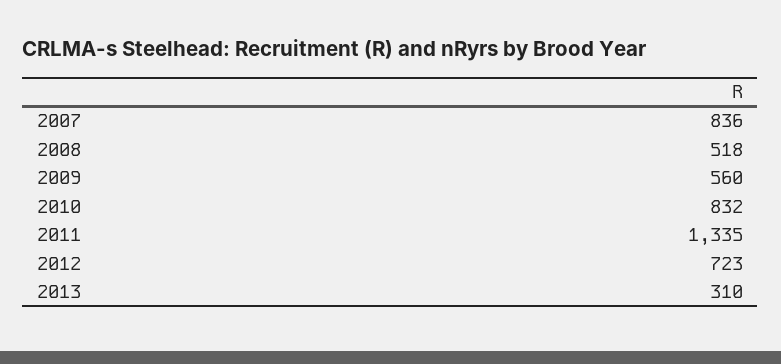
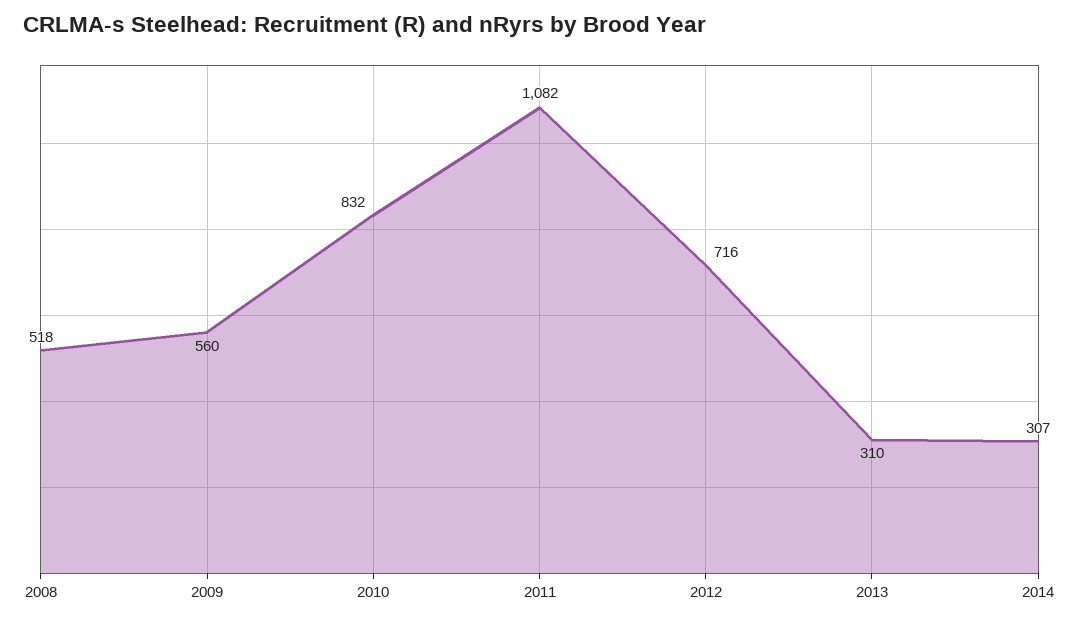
2007: 836 -> none
2011: 1335 -> 1082
2012: 723 -> 716
2014: none -> 307

